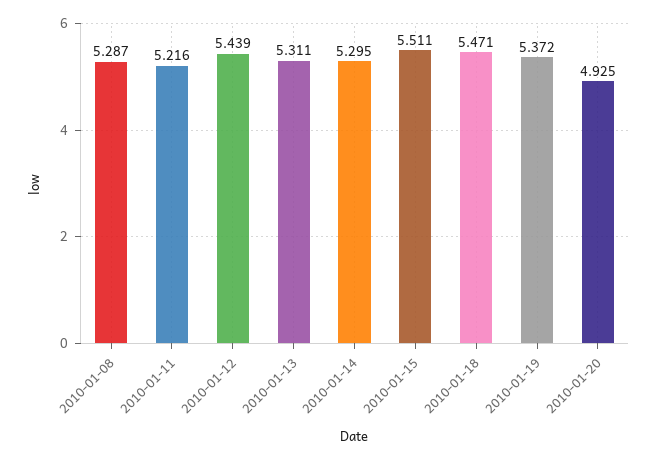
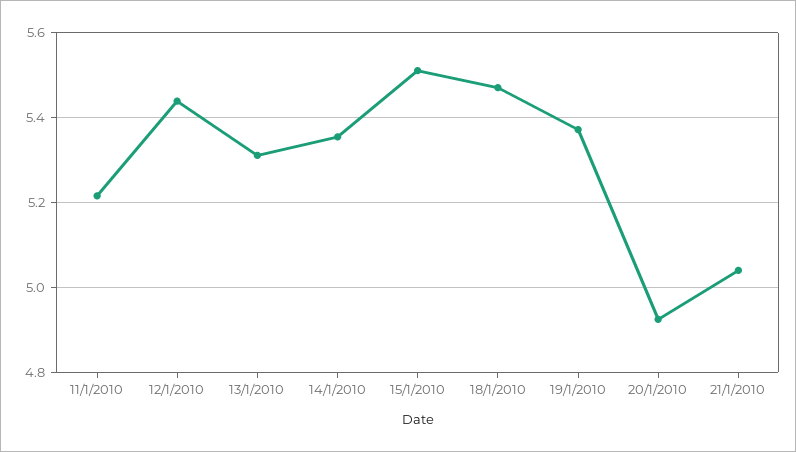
2010-01-08: 5.287 -> none
2010-01-14: 5.295 -> 5.36
21/1/2010: none -> 5.04

